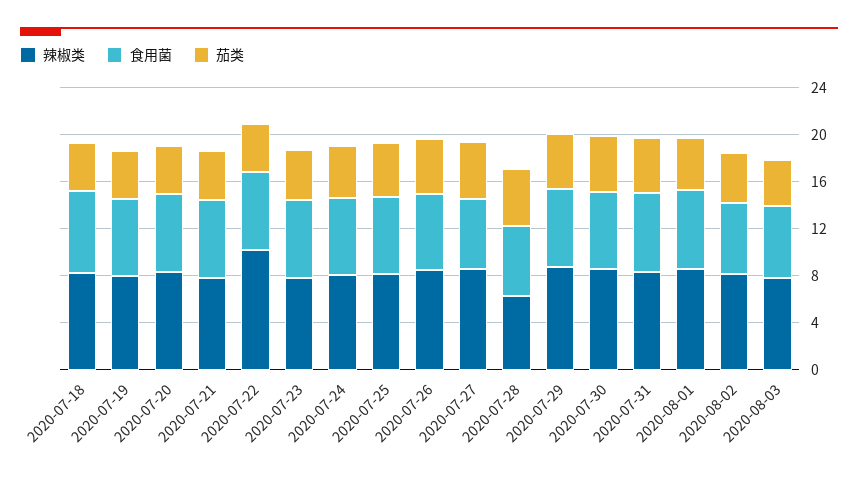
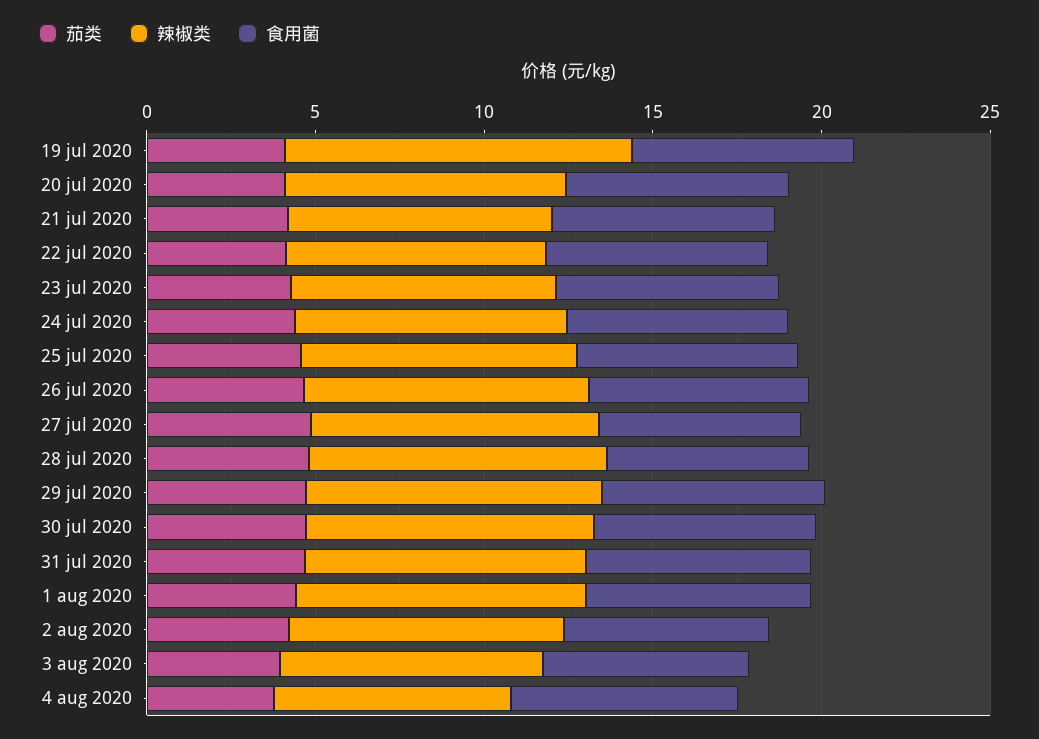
辣椒类, 2020-07-18: 8 -> none
食用菌, 2020-07-18: 7 -> none
茄类, 2020-07-18: 4 -> none
辣椒类, 2020-07-19: 8 -> 10
辣椒类, 2020-07-22: 10 -> 8
辣椒类, 2020-07-28: 6 -> 9
茄类, 4 aug 2020: none -> 4
辣椒类, 4 aug 2020: none -> 7
食用菌, 4 aug 2020: none -> 7

